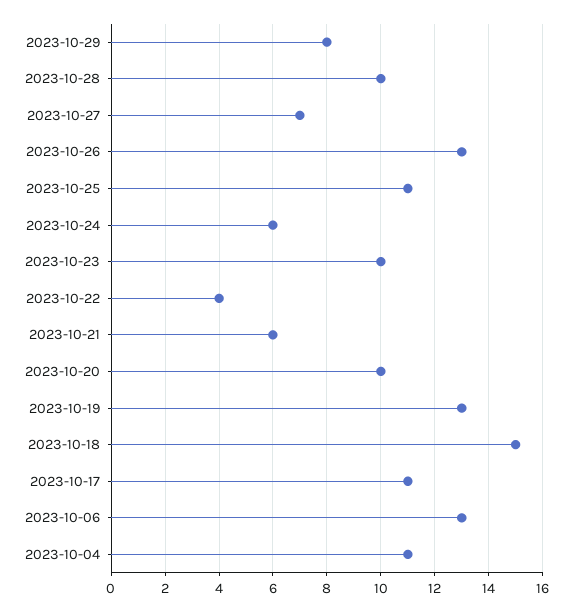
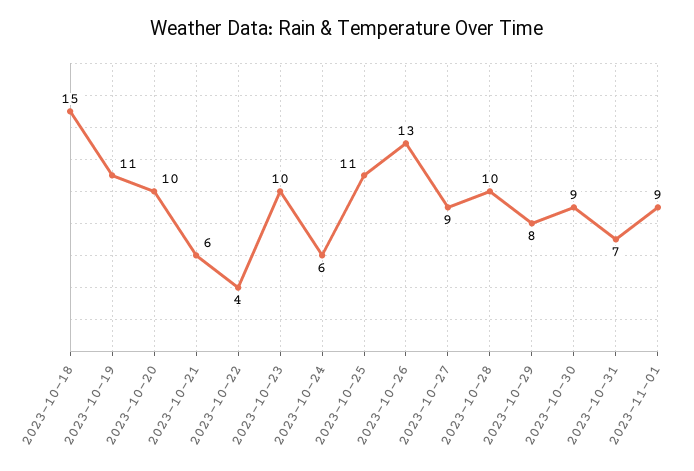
2023-10-27: 7 -> 9
2023-10-19: 13 -> 11
2023-10-17: 11 -> none
2023-10-06: 13 -> none
2023-10-04: 11 -> none
2023-10-30: none -> 9
2023-10-31: none -> 7
2023-11-01: none -> 9

